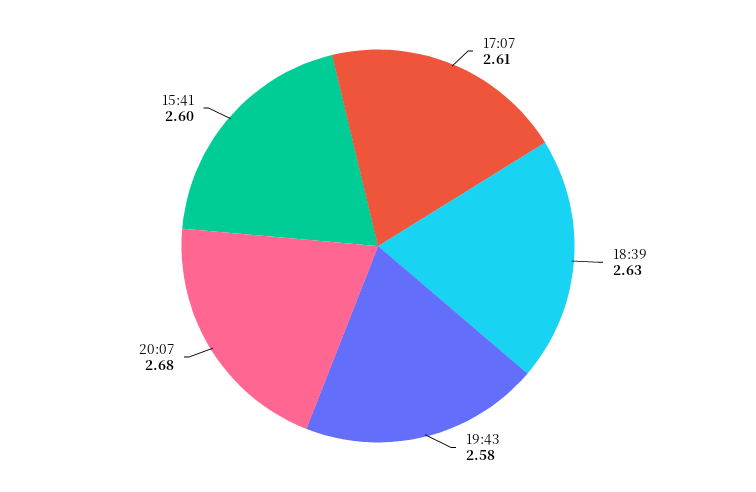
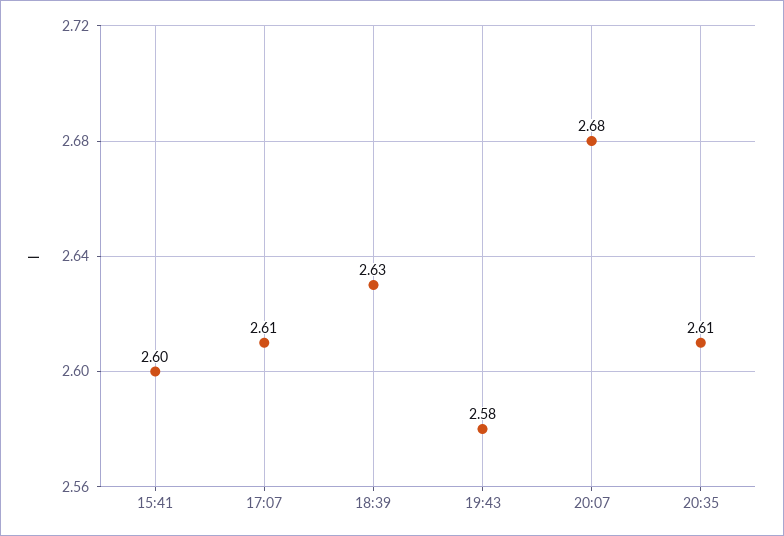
20:35: none -> 2.61

